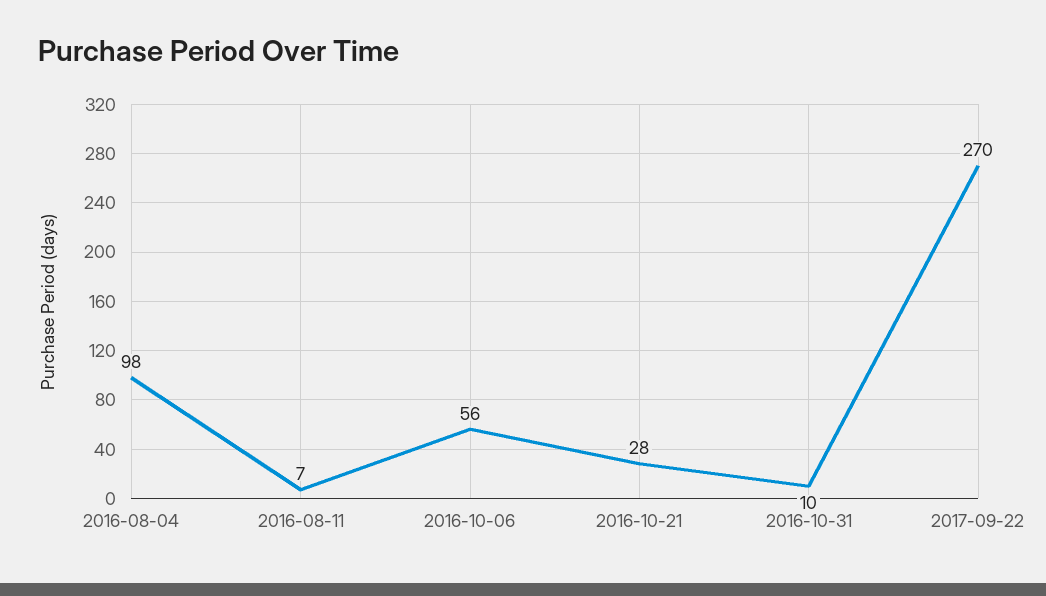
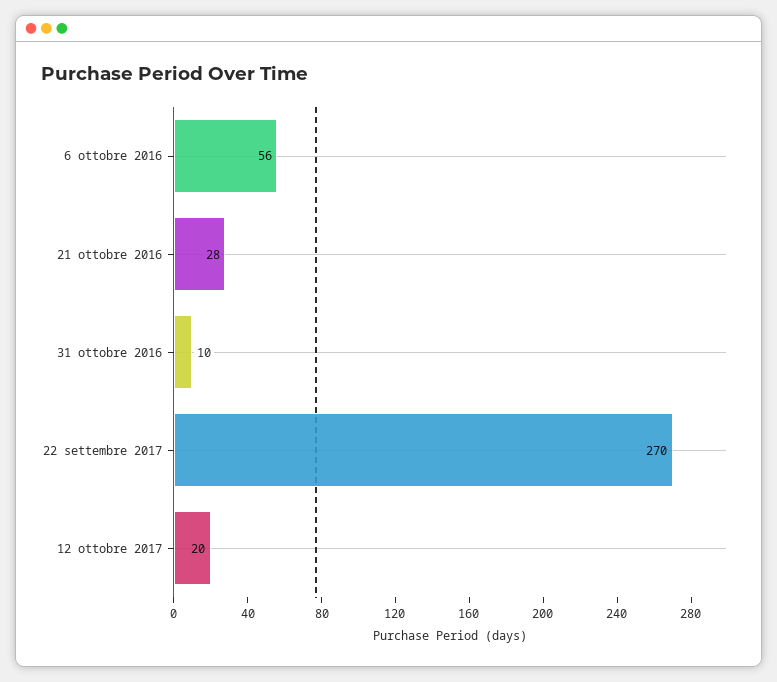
2016-08-04: 98 -> none
2016-08-11: 7 -> none
12 ottobre 2017: none -> 20

